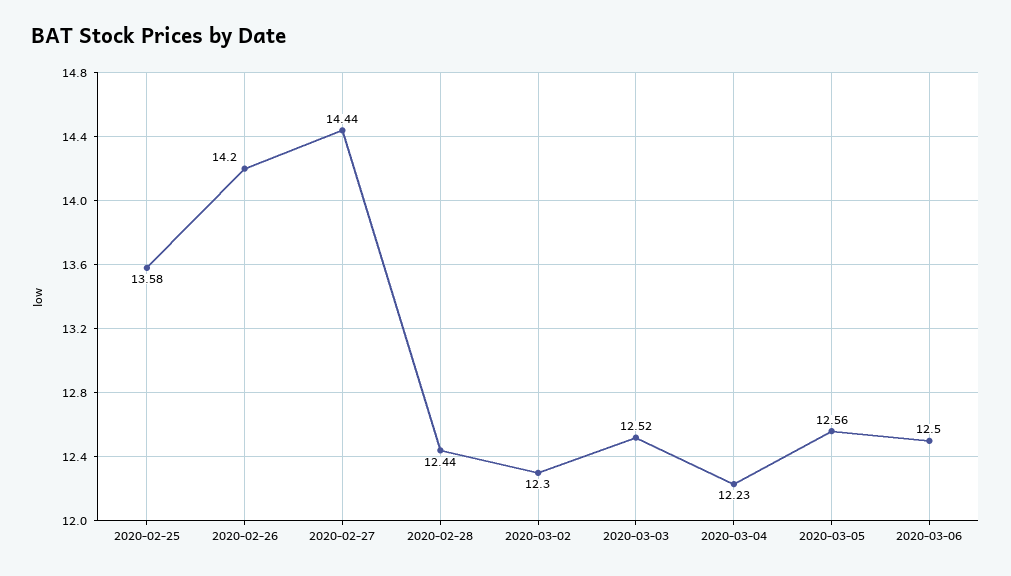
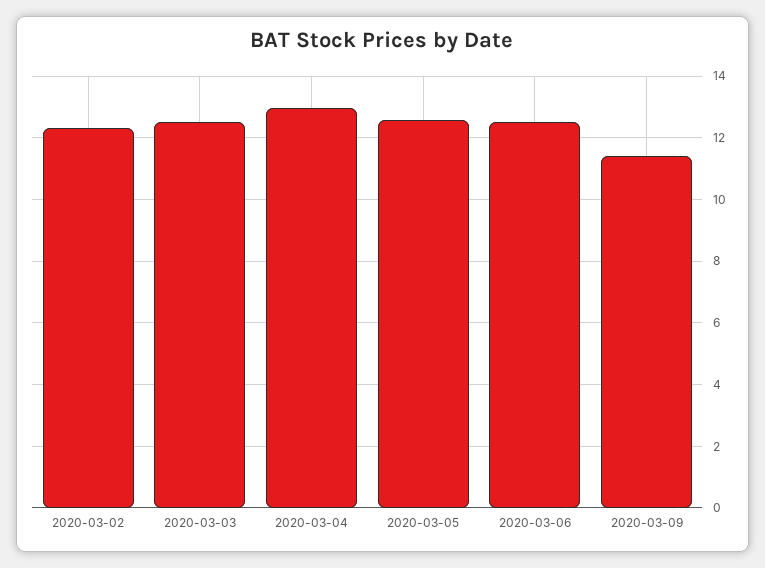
2020-02-25: 13.58 -> none
2020-02-26: 14.2 -> none
2020-02-27: 14.44 -> none
2020-02-28: 12.44 -> none
2020-03-04: 12.23 -> 13
2020-03-09: none -> 11.4

